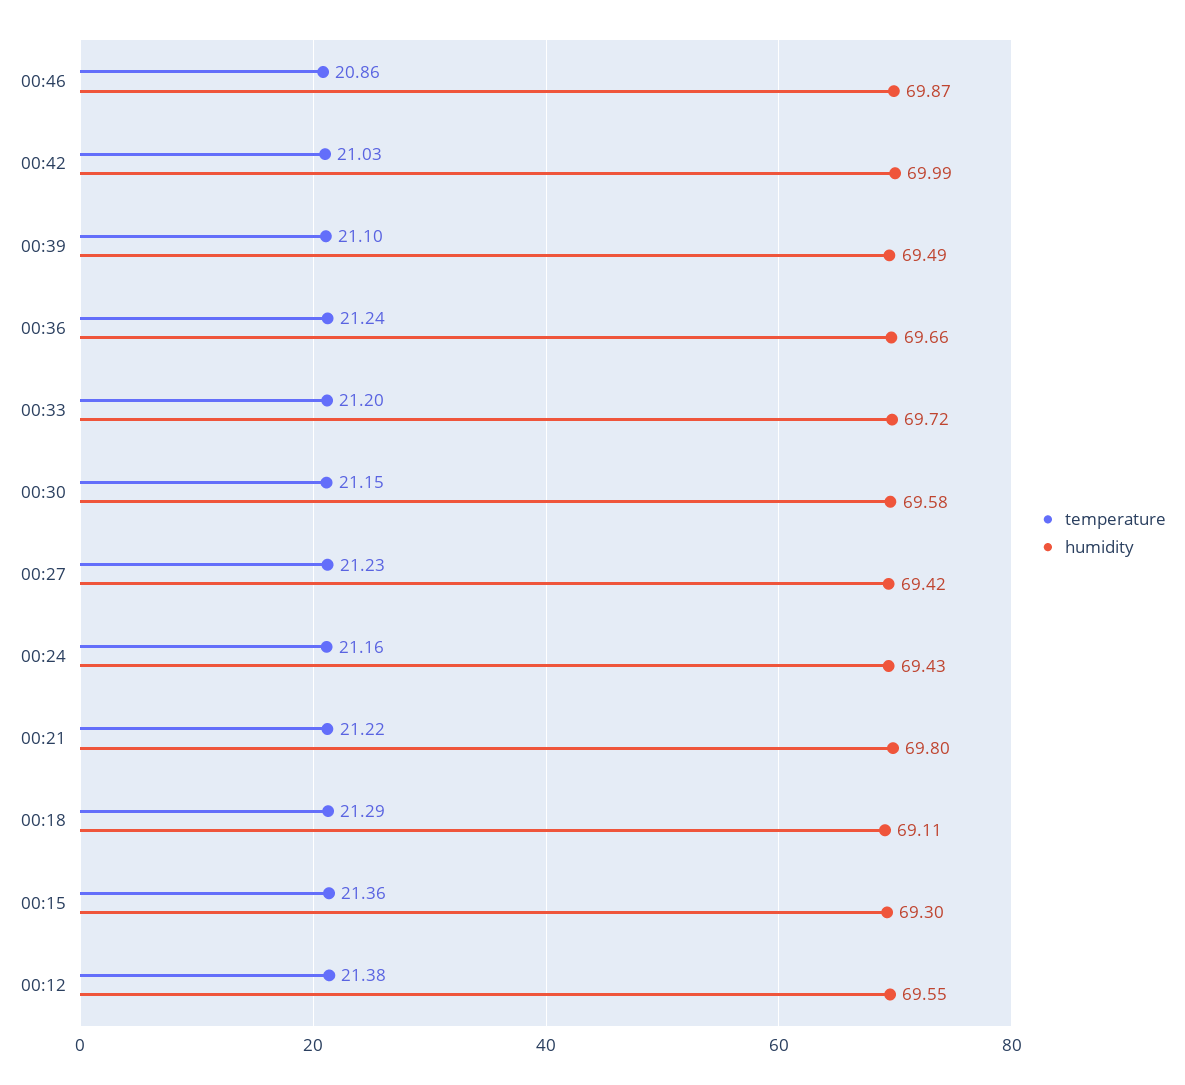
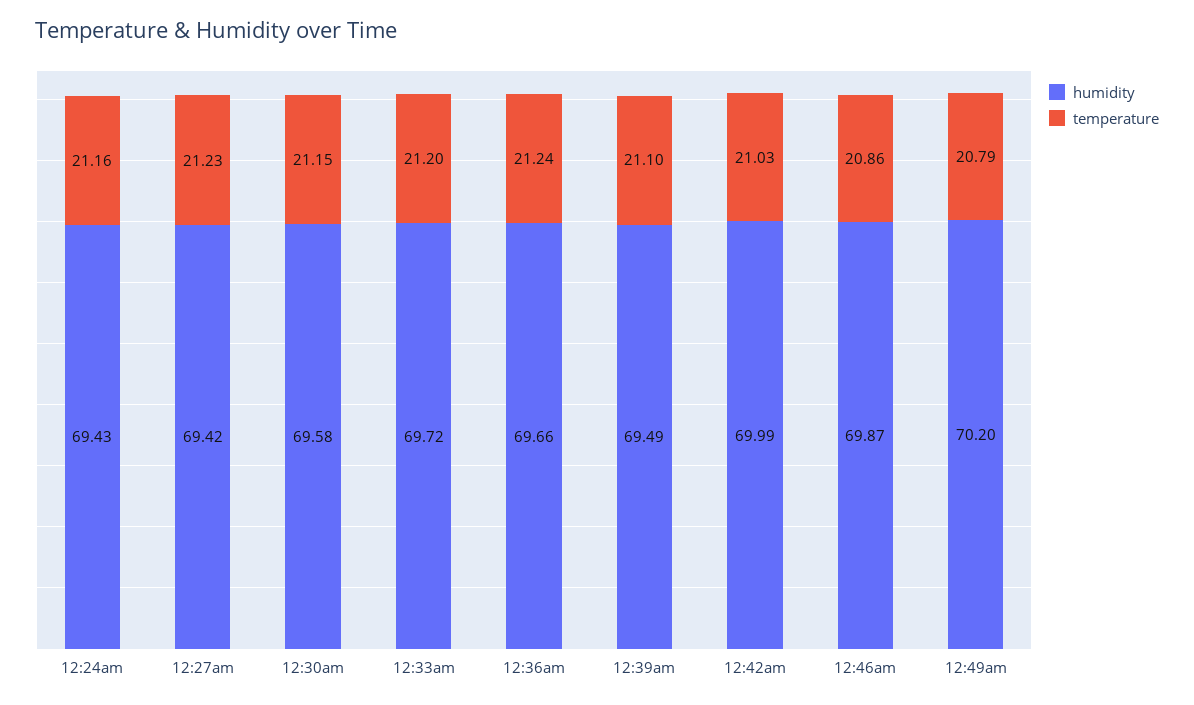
temperature, 00:21: 21.22 -> none
humidity, 00:21: 69.8 -> none
temperature, 00:18: 21.29 -> none
humidity, 00:18: 69.11 -> none
temperature, 00:15: 21.36 -> none
humidity, 00:15: 69.3 -> none
temperature, 00:12: 21.38 -> none
humidity, 00:12: 69.55 -> none
humidity, 12:49am: none -> 70.2
temperature, 12:49am: none -> 20.79

